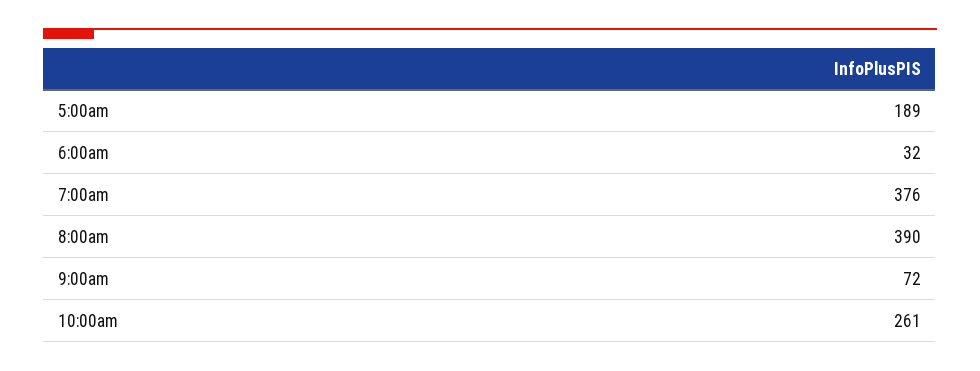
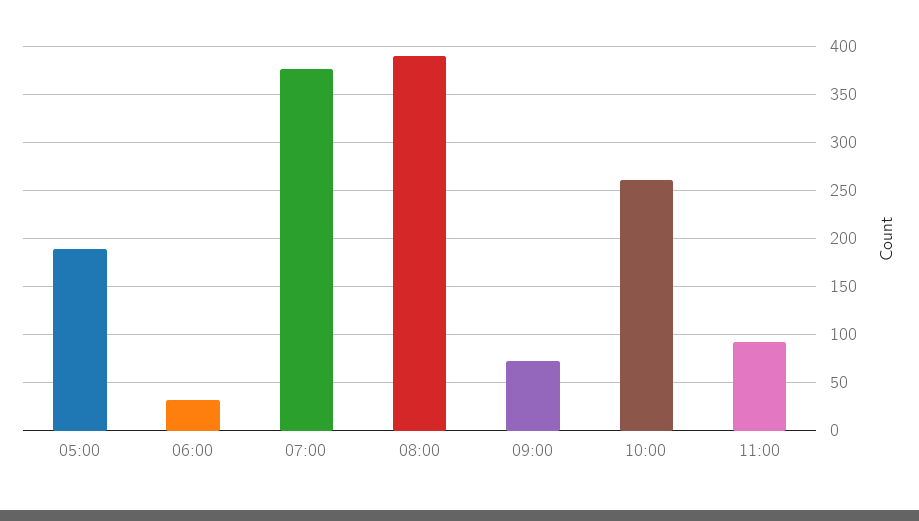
11:00: none -> 90

